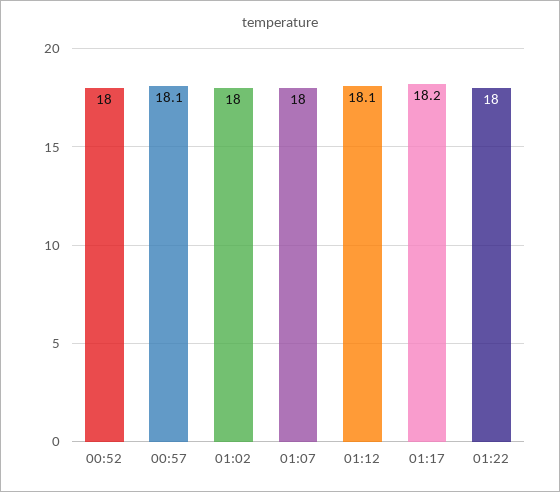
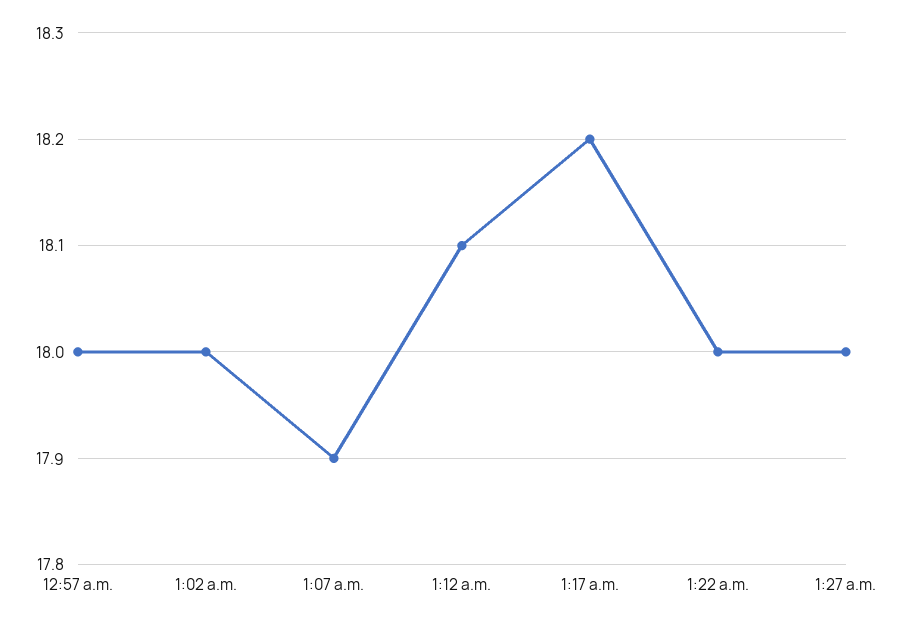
00:52: 18 -> none
00:57: 18.1 -> 18
01:07: 18 -> 17.9
1:27 a.m.: none -> 18

